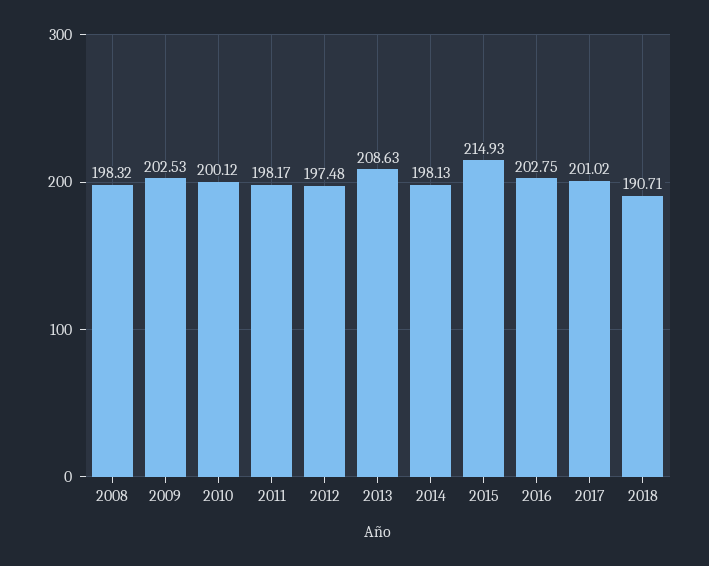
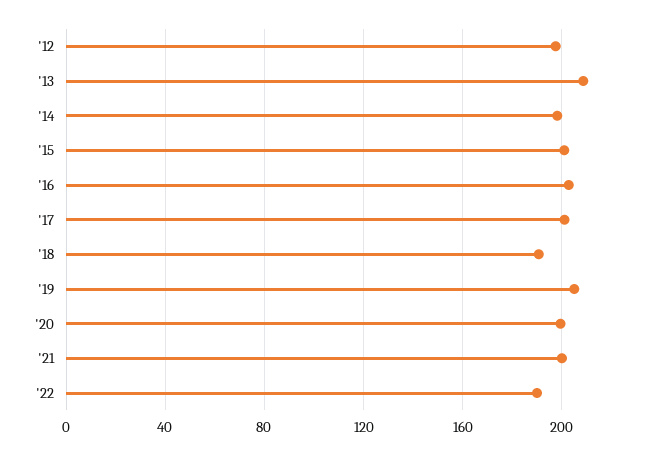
2008: 198.32 -> none
2009: 202.53 -> none
2010: 200.12 -> none
2011: 198.17 -> none
2015: 214.93 -> 200
'19: none -> 205
'20: none -> 200
'21: none -> 200
'22: none -> 190

